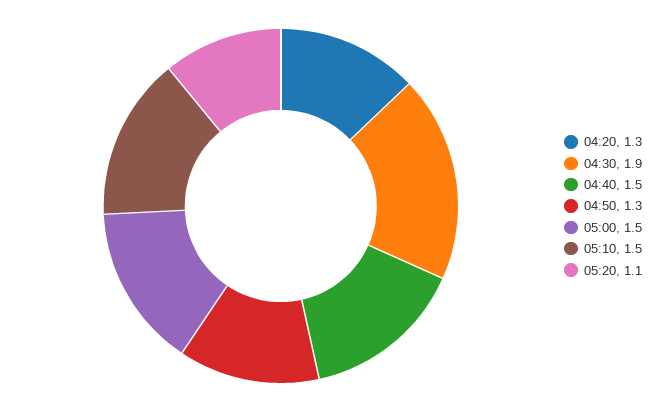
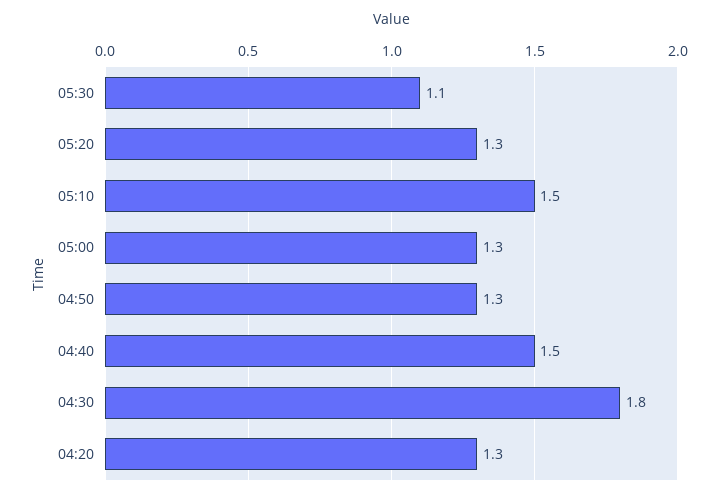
04:30: 1.9 -> 1.8
05:00: 1.5 -> 1.3
05:20: 1.1 -> 1.3
05:30: none -> 1.1

